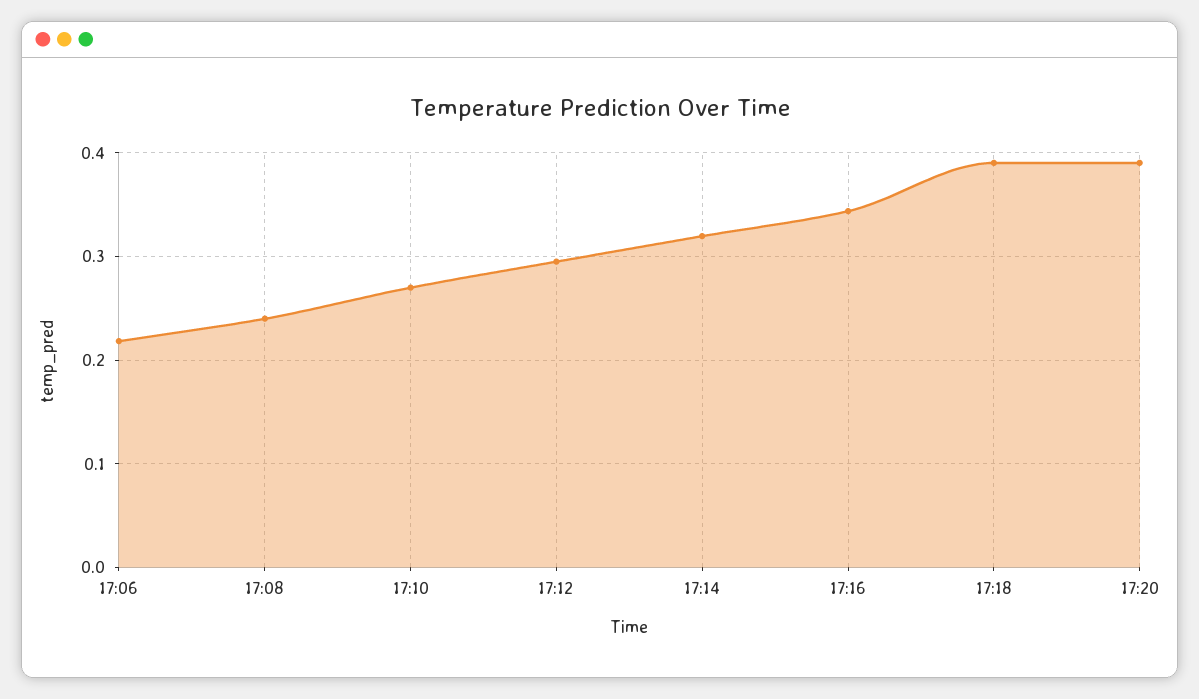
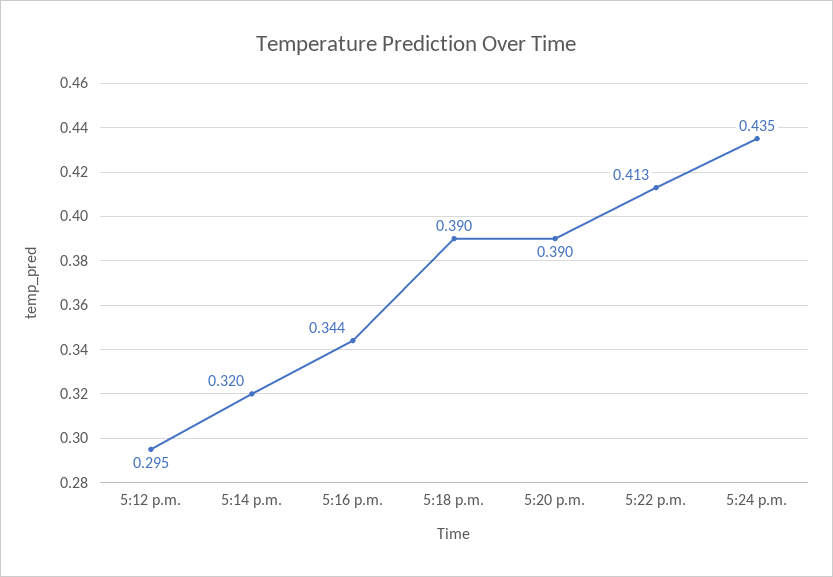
17:06: 0.22 -> none
17:08: 0.24 -> none
17:10: 0.27 -> none
5:22 p.m.: none -> 0.413
5:24 p.m.: none -> 0.435

